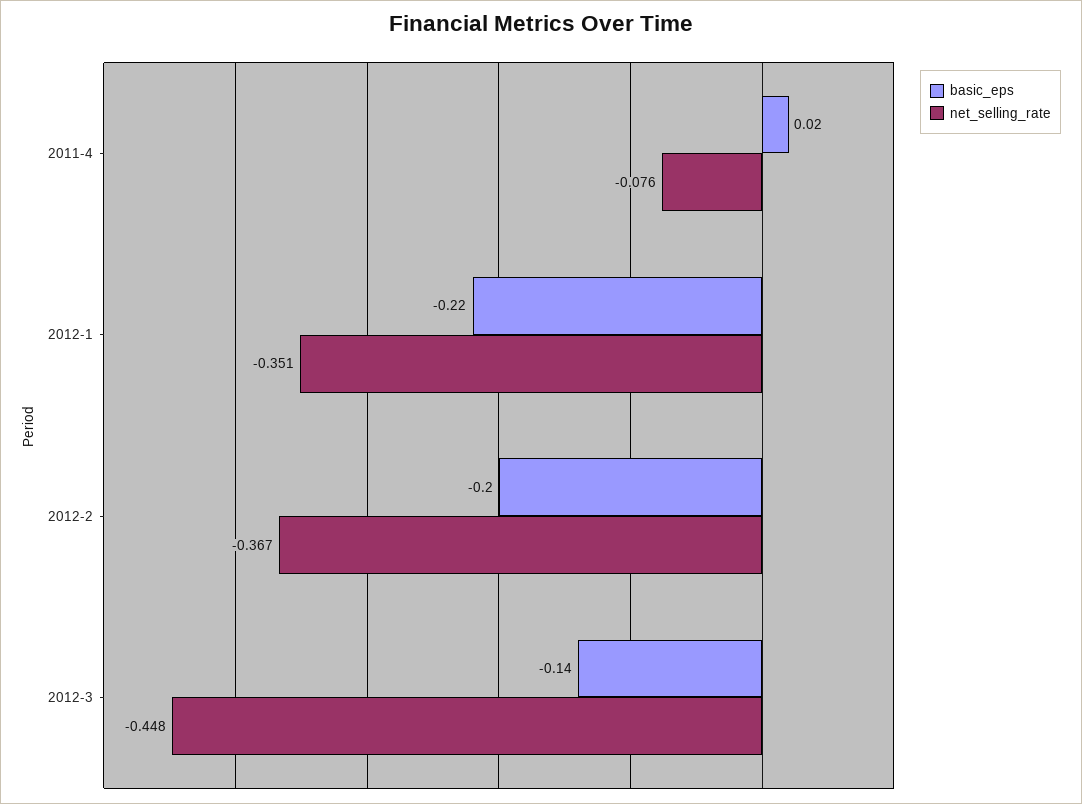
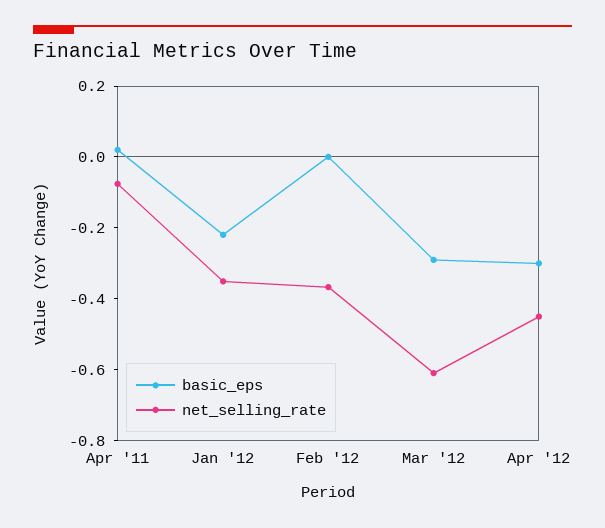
basic_eps, 2012-2: -0.2 -> 0
basic_eps, 2012-3: -0.14 -> -0.3
net_selling_rate, 2012-3: -0.448 -> -0.6
basic_eps, Apr '12: none -> -0.3
net_selling_rate, Apr '12: none -> -0.45

